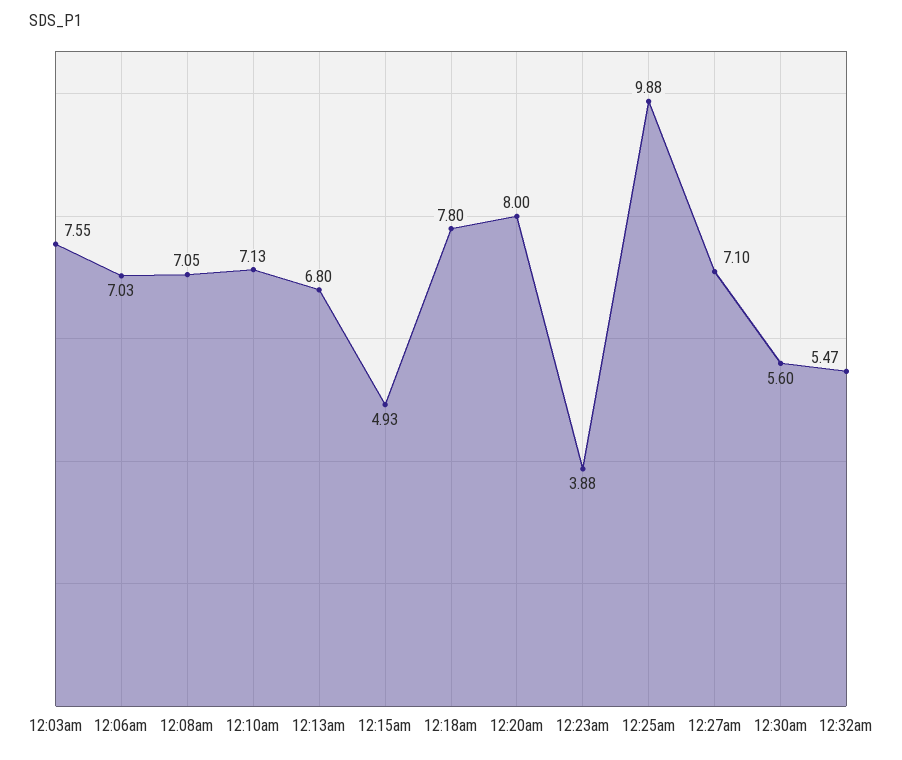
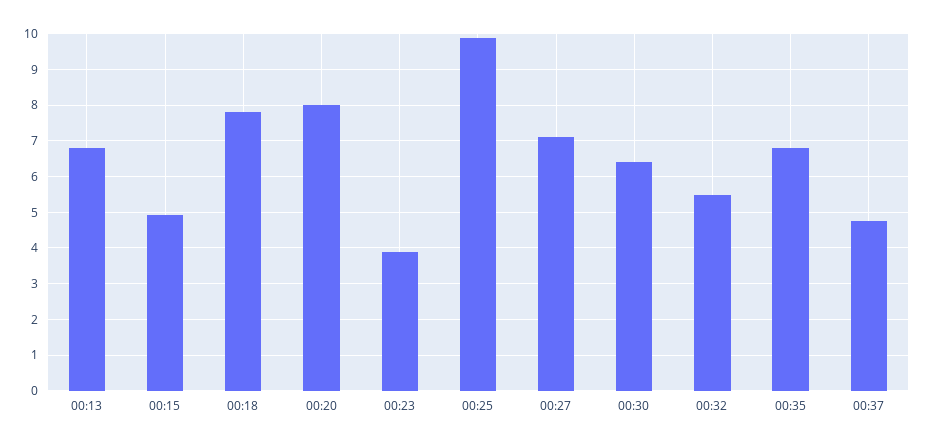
12:03am: 7.55 -> none
12:06am: 7.03 -> none
12:08am: 7.05 -> none
12:10am: 7.13 -> none
12:30am: 5.6 -> 6.4
00:35: none -> 6.8
00:37: none -> 4.8

